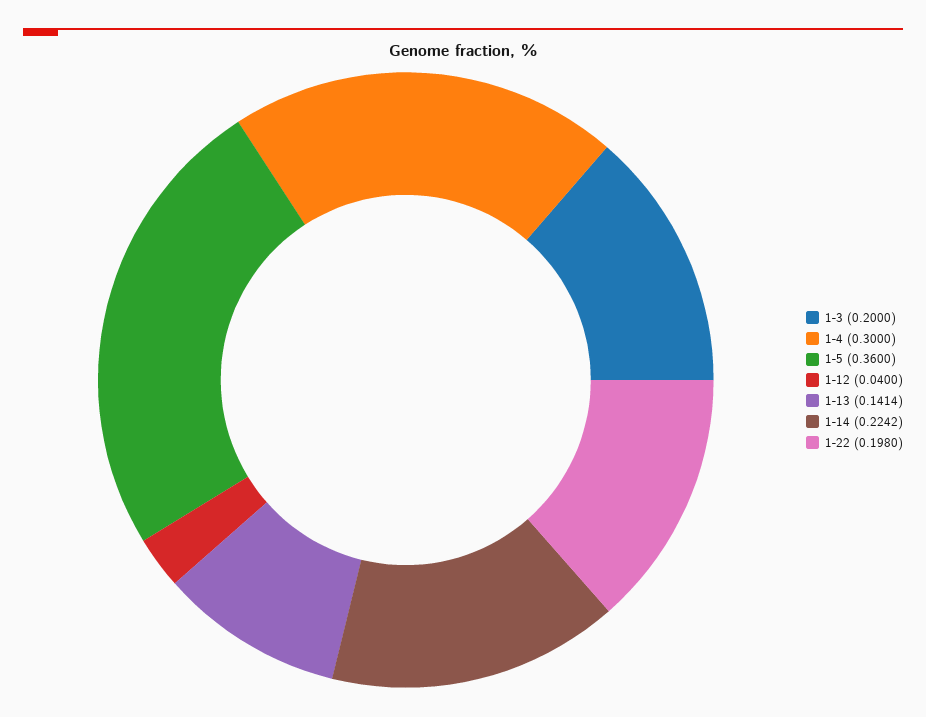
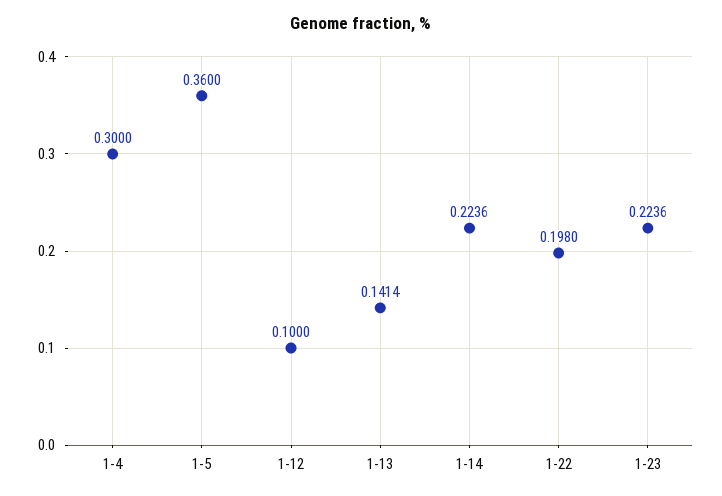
1-3: 0.2 -> none
1-12: 0.04 -> 0.1
1-14: 0.2242 -> 0.2236
1-23: none -> 0.2236

